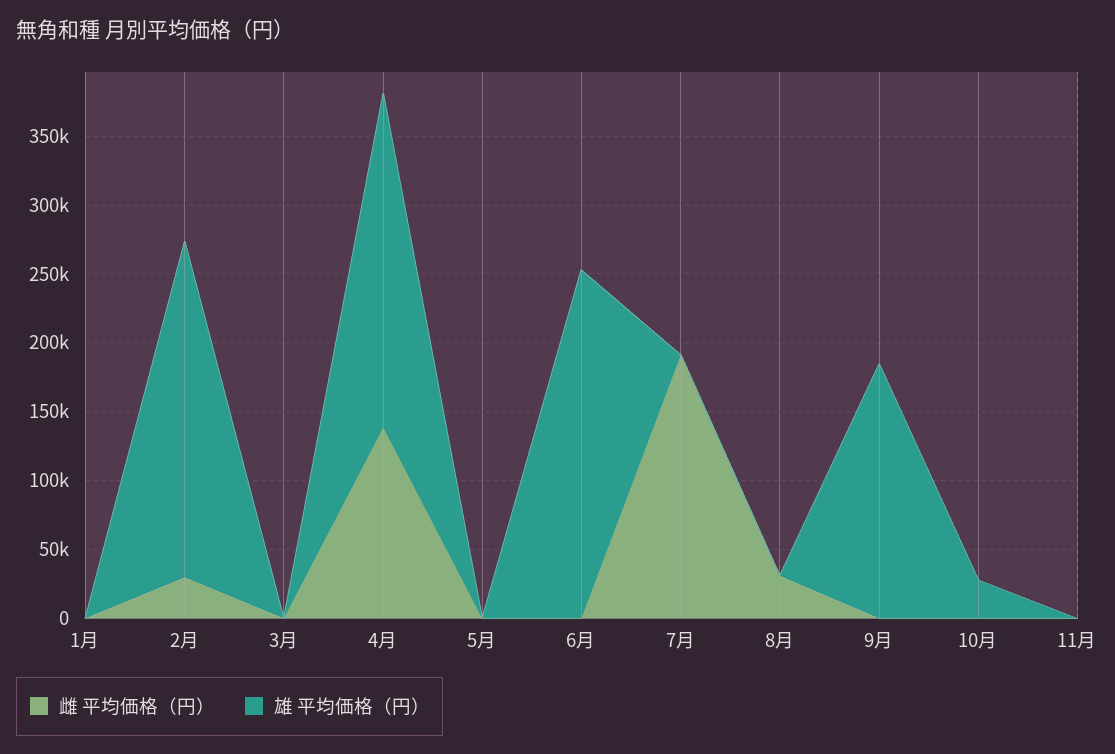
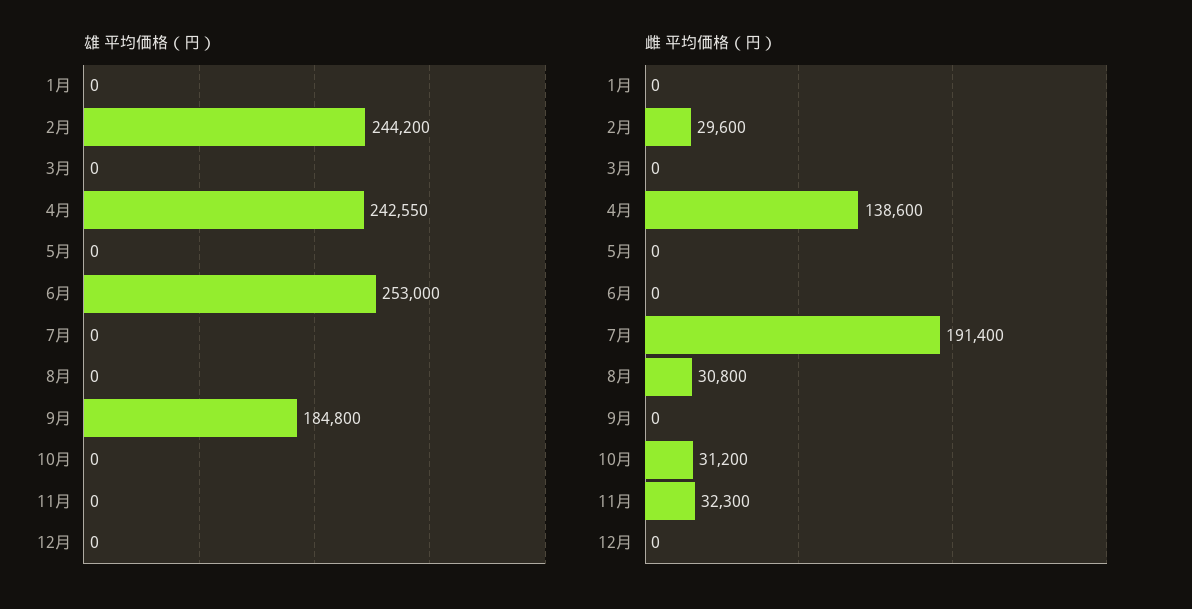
雌 平均価格（円）, 10月: 0 -> 31200
雄 平均価格（円）, 10月: 30000 -> 0
雌 平均価格（円）, 11月: 0 -> 32300
雄 平均価格（円）, 12月: none -> 0
雌 平均価格（円）, 12月: none -> 0

